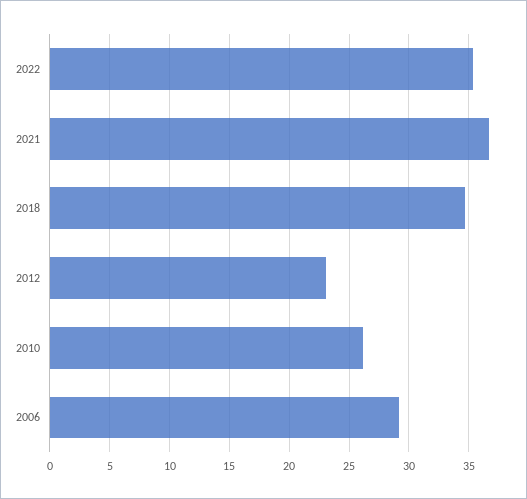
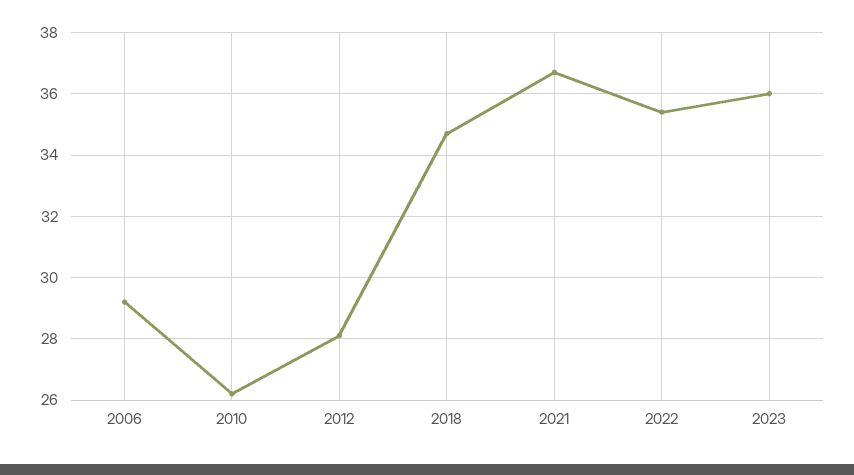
2012: 23 -> 28
2023: none -> 36

